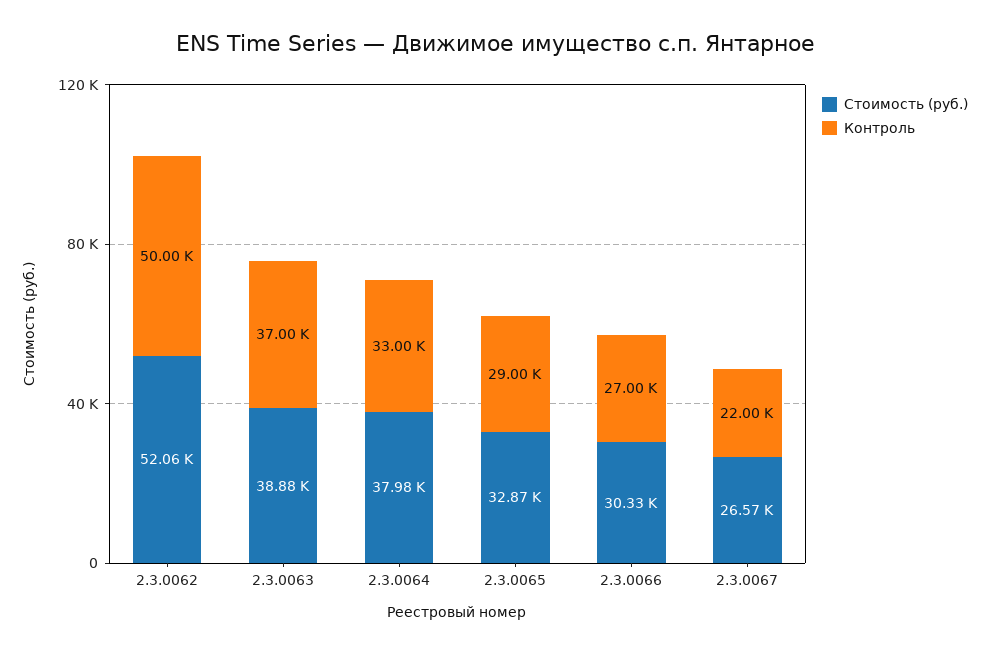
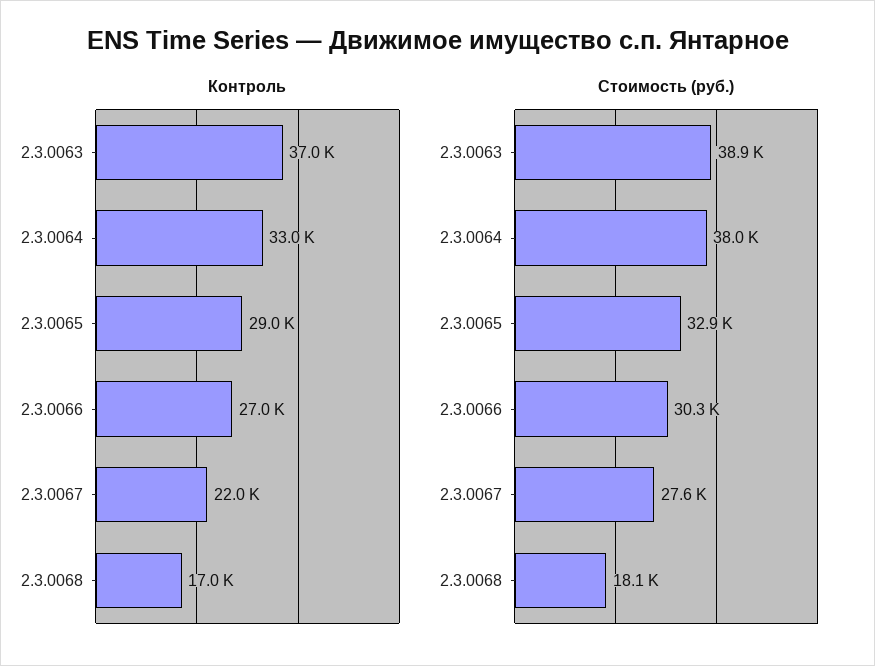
Стоимость (руб.), 2.3.0062: 52060 -> none
Контроль, 2.3.0062: 50000 -> none
Стоимость (руб.), 2.3.0067: 26570 -> 27600
Контроль, 2.3.0068: none -> 17000
Стоимость (руб.), 2.3.0068: none -> 18100

